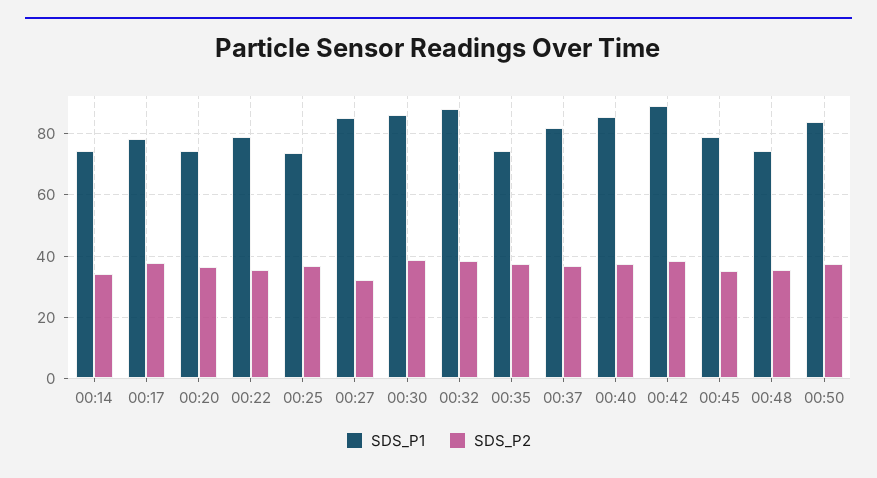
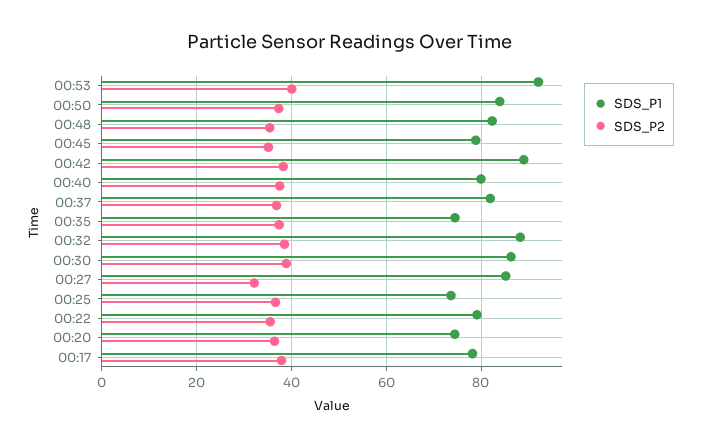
SDS_P1, 00:14: 74 -> none
SDS_P2, 00:14: 34 -> none
SDS_P1, 00:40: 86 -> 80
SDS_P1, 00:48: 74 -> 82
SDS_P1, 00:53: none -> 92
SDS_P2, 00:53: none -> 40

